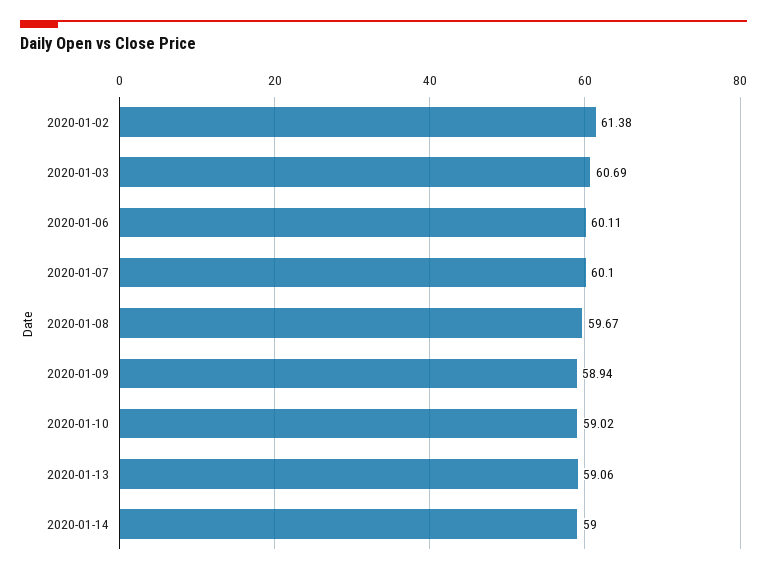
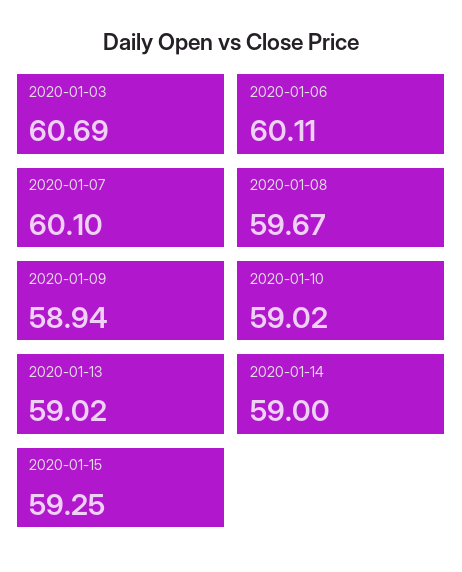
2020-01-02: 61.38 -> none
2020-01-13: 59.06 -> 59.02
2020-01-15: none -> 59.25

